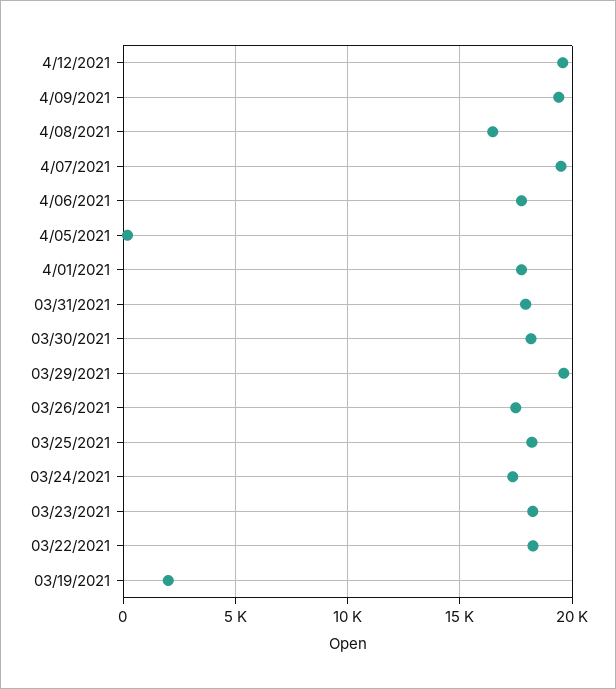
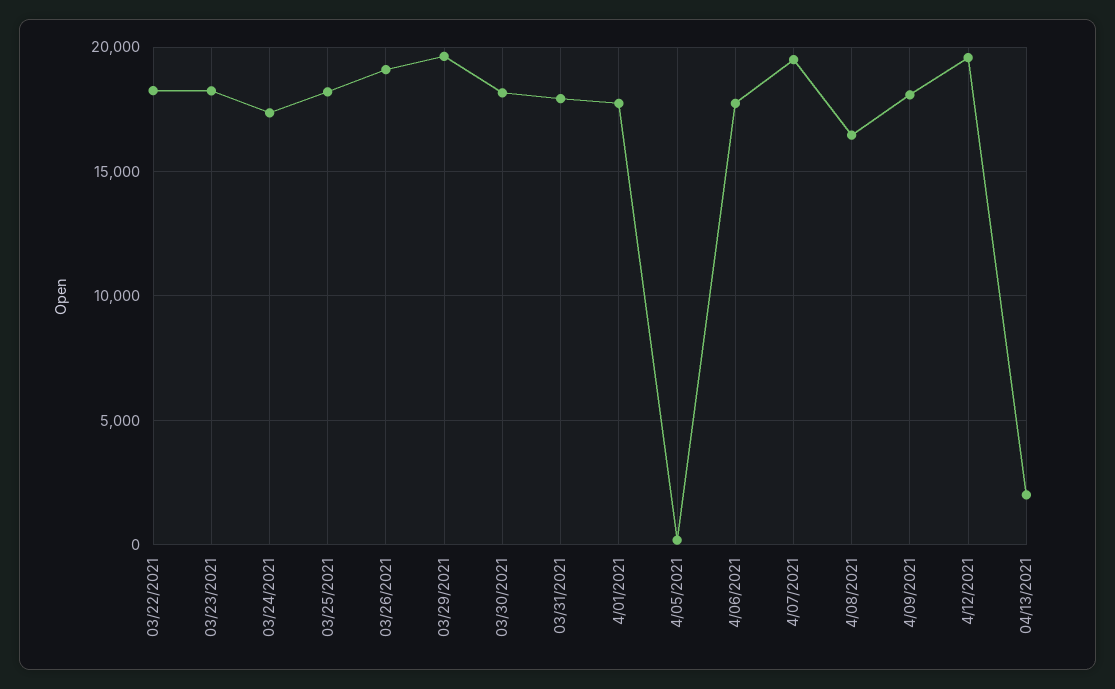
4/09/2021: 19500 -> 18000
03/26/2021: 17500 -> 19000
03/19/2021: 2000 -> none
04/13/2021: none -> 2000

